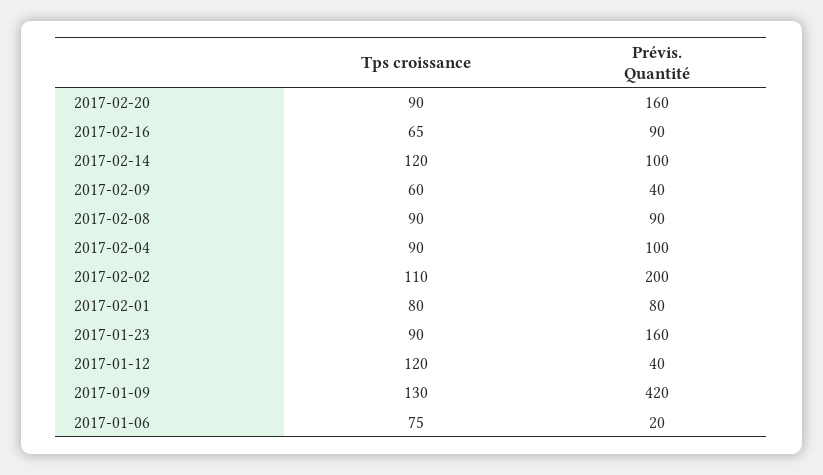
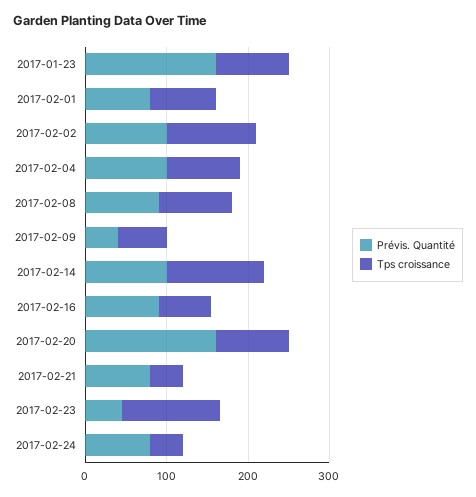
Prévis. Quantité, 2017-02-02: 200 -> 100
Tps croissance, 2017-01-12: 120 -> none
Prévis. Quantité, 2017-01-12: 40 -> none
Tps croissance, 2017-01-09: 130 -> none
Prévis. Quantité, 2017-01-09: 420 -> none
Tps croissance, 2017-01-06: 75 -> none
Prévis. Quantité, 2017-01-06: 20 -> none
Prévis. Quantité, 2017-02-21: none -> 80
Tps croissance, 2017-02-21: none -> 40
Prévis. Quantité, 2017-02-23: none -> 40
Tps croissance, 2017-02-23: none -> 120
Prévis. Quantité, 2017-02-24: none -> 80
Tps croissance, 2017-02-24: none -> 40

